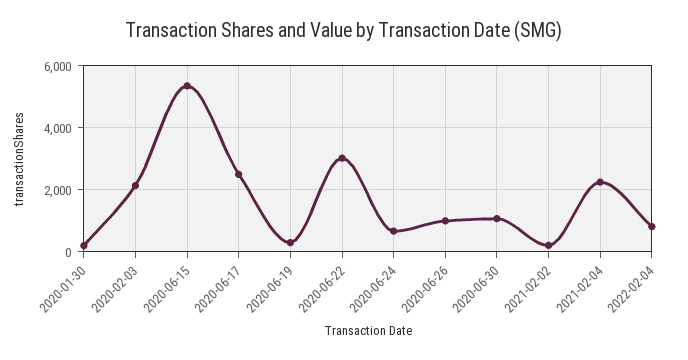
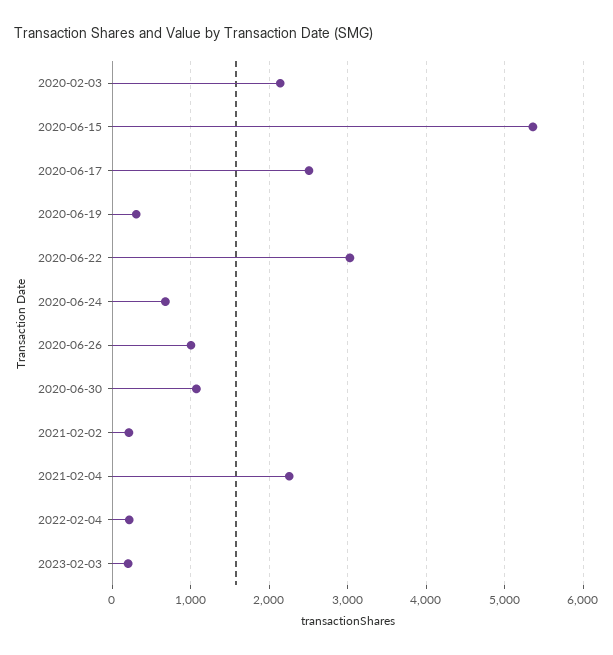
2020-01-30: 200 -> none
2022-02-04: 800 -> 200
2023-02-03: none -> 200

